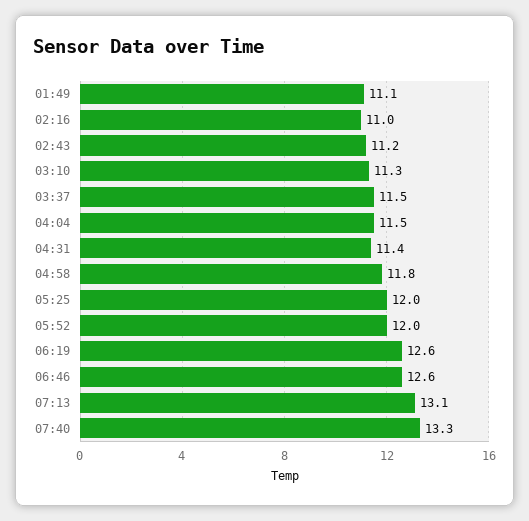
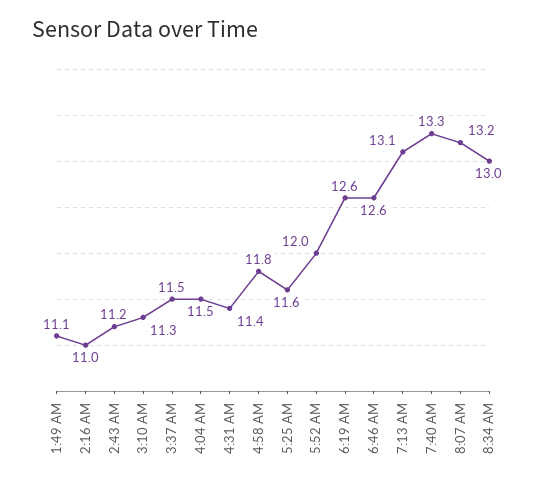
05:25: 12 -> 11.6
8:07 AM: none -> 13.2
8:34 AM: none -> 13

